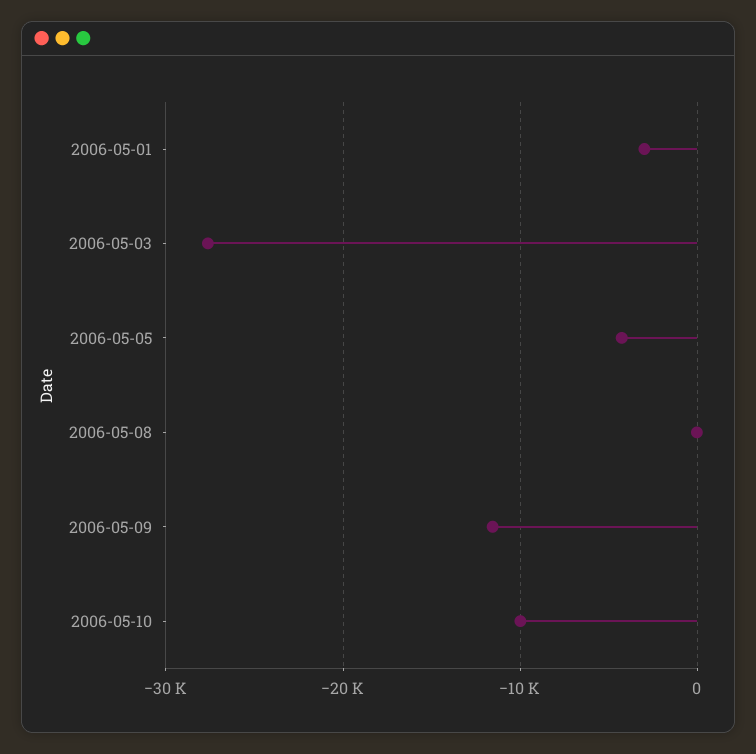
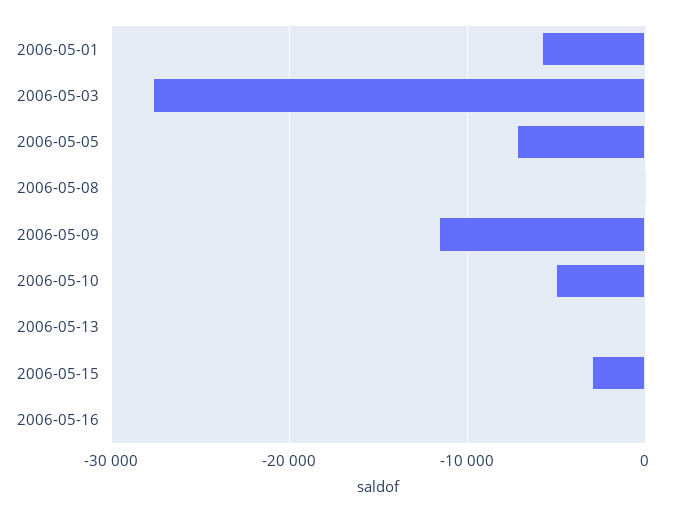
2006-05-01: -3000 -> -6000
2006-05-05: -4000 -> -7000
2006-05-10: -10000 -> -5000
2006-05-13: none -> 0
2006-05-15: none -> -3000
2006-05-16: none -> 0

